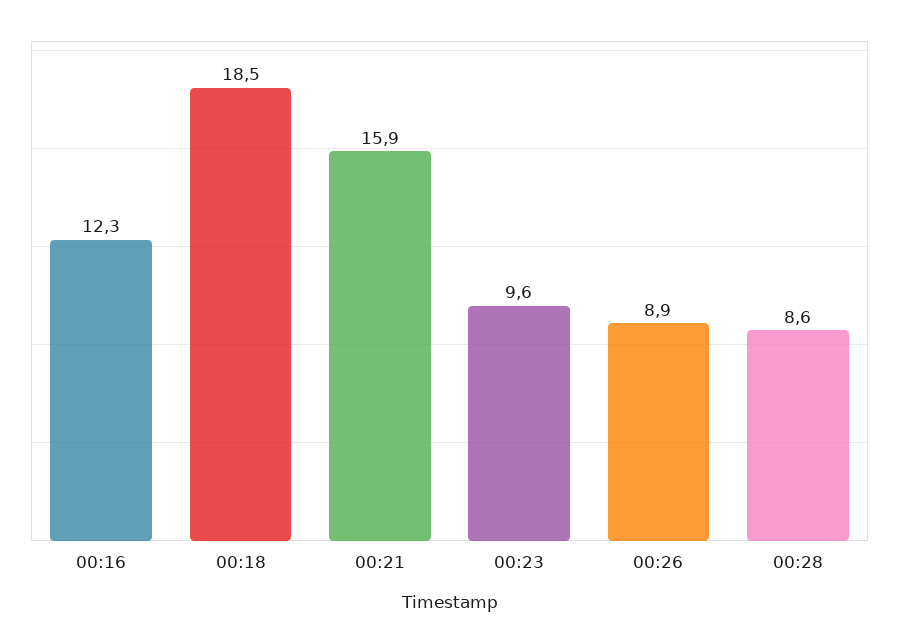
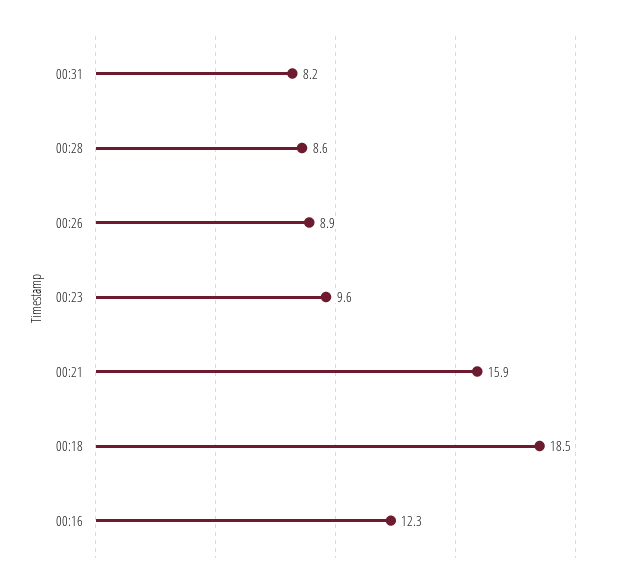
00:31: none -> 8.2

